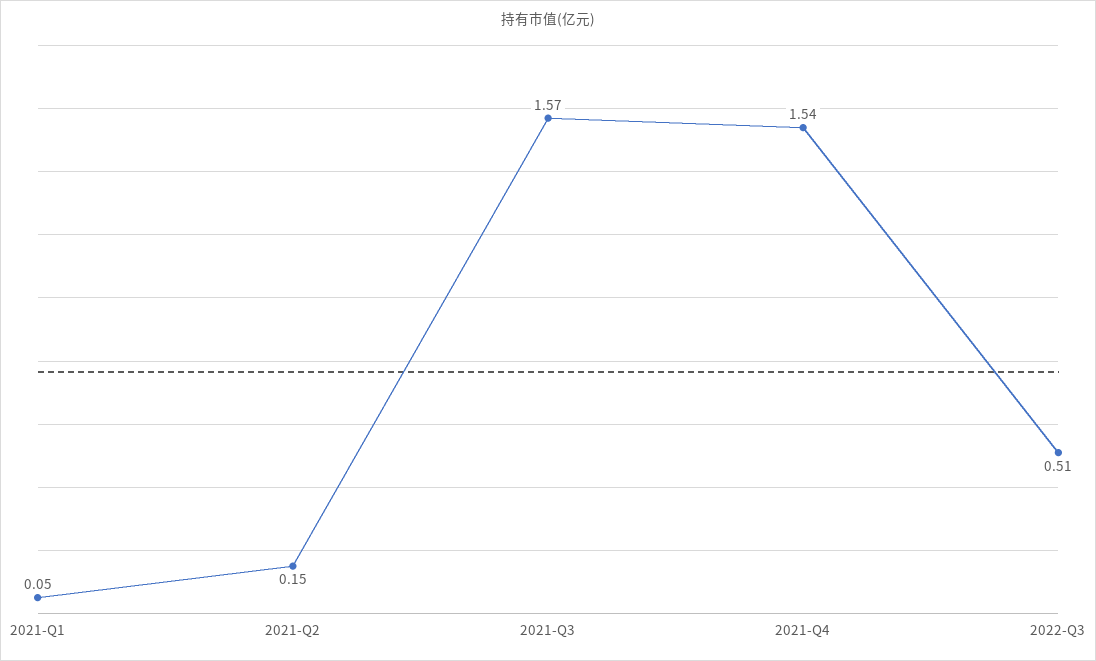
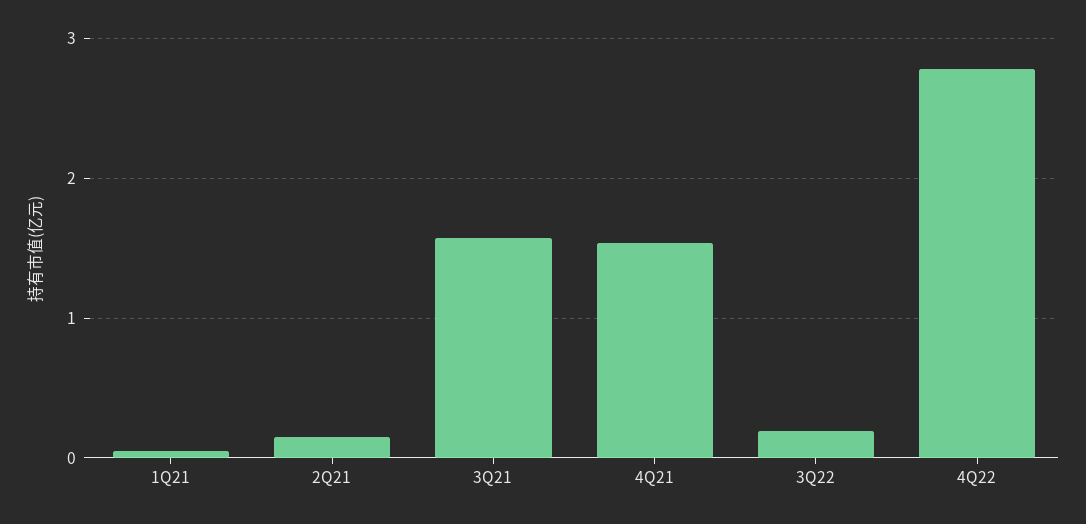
2022-Q3: 0.51 -> 0.2
4Q22: none -> 2.8

